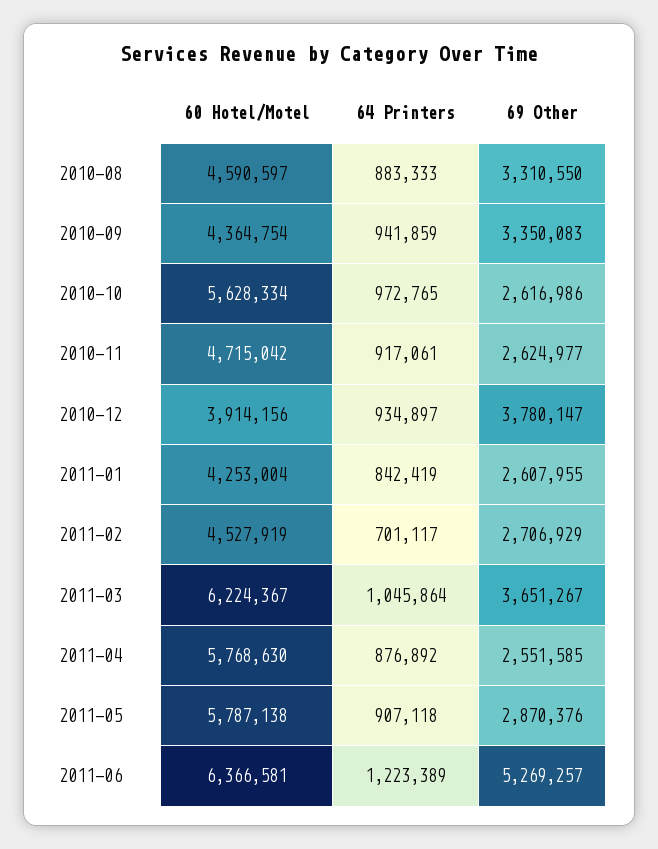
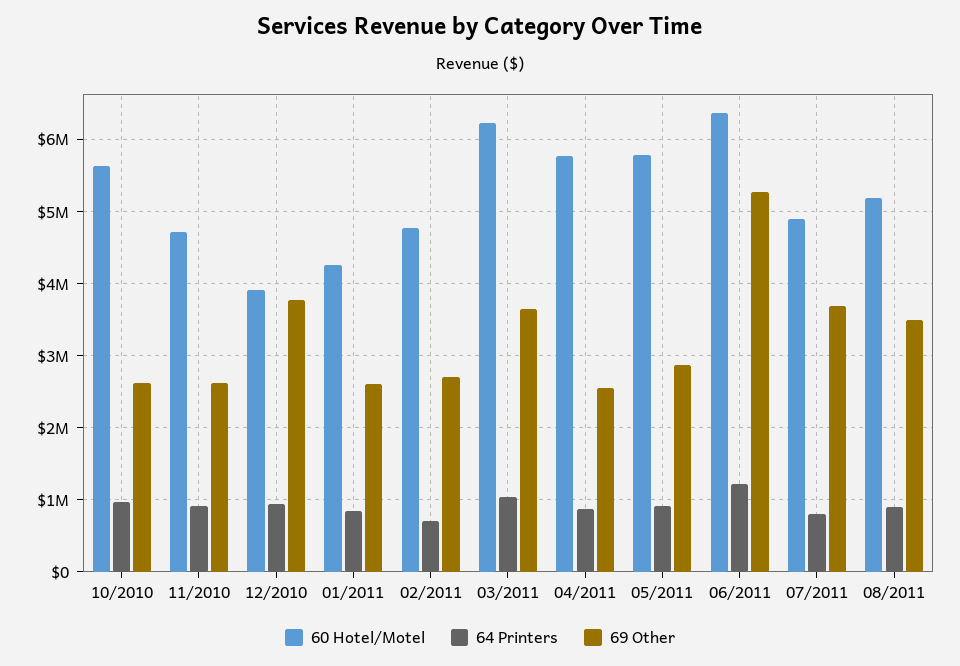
60 Hotel/Motel, 2010-08: 4590597 -> none
64 Printers, 2010-08: 883333 -> none
69 Other, 2010-08: 3310550 -> none
60 Hotel/Motel, 2010-09: 4364754 -> none
64 Printers, 2010-09: 941859 -> none
69 Other, 2010-09: 3350083 -> none
60 Hotel/Motel, 2011-02: 4527919 -> 4800000
60 Hotel/Motel, 07/2011: none -> 4900000
64 Printers, 07/2011: none -> 800000
69 Other, 07/2011: none -> 3700000
60 Hotel/Motel, 08/2011: none -> 5200000
64 Printers, 08/2011: none -> 900000
69 Other, 08/2011: none -> 3500000

